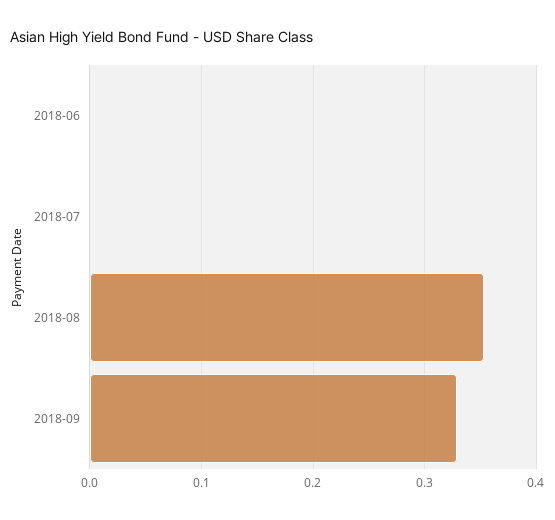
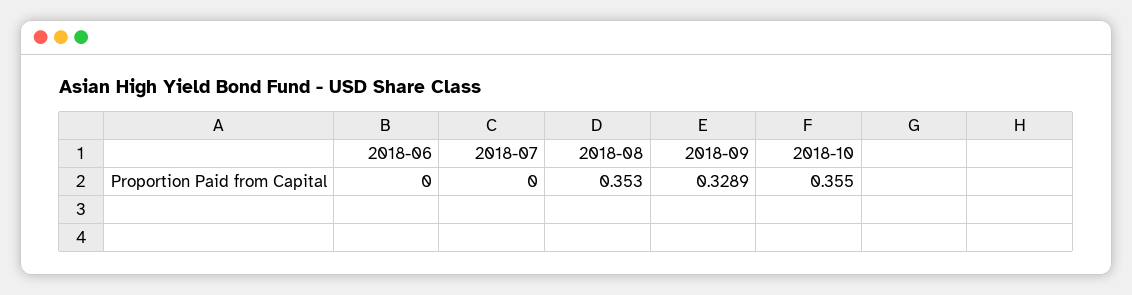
2018-10: none -> 0.355

